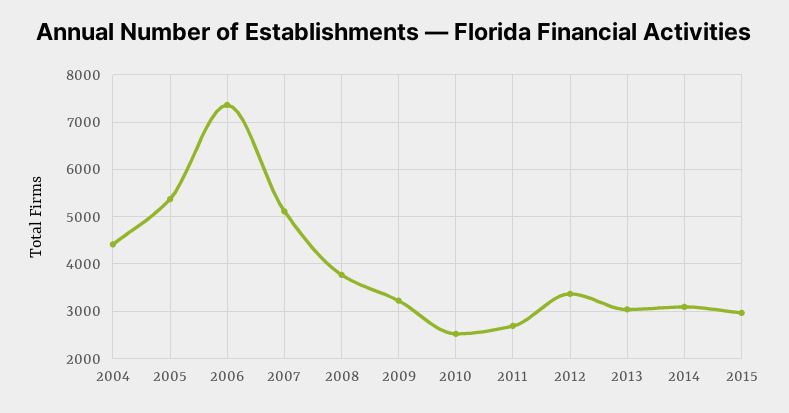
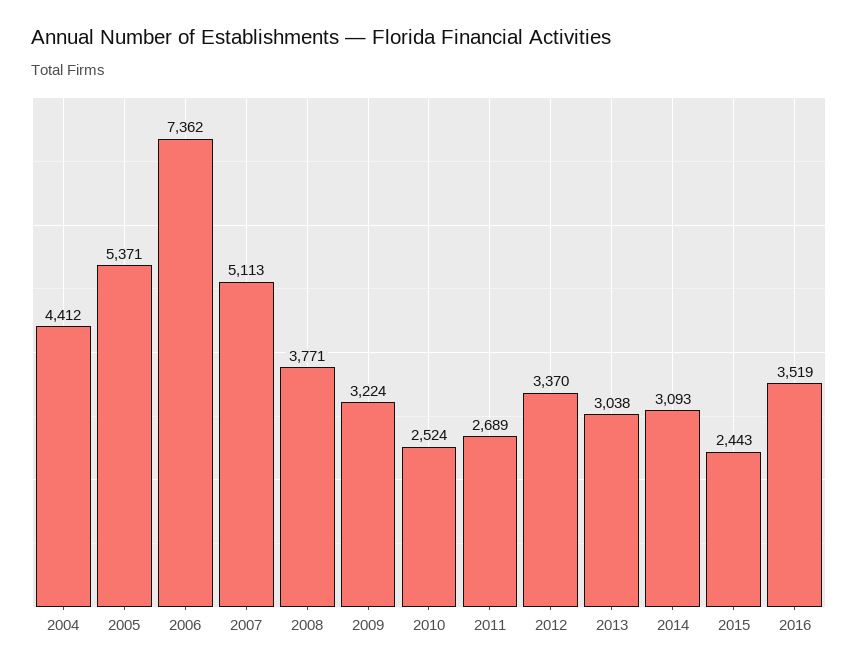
2015: 3000 -> 2443
2016: none -> 3519

